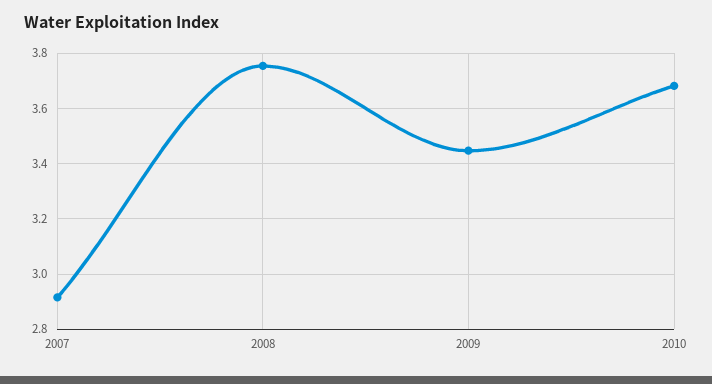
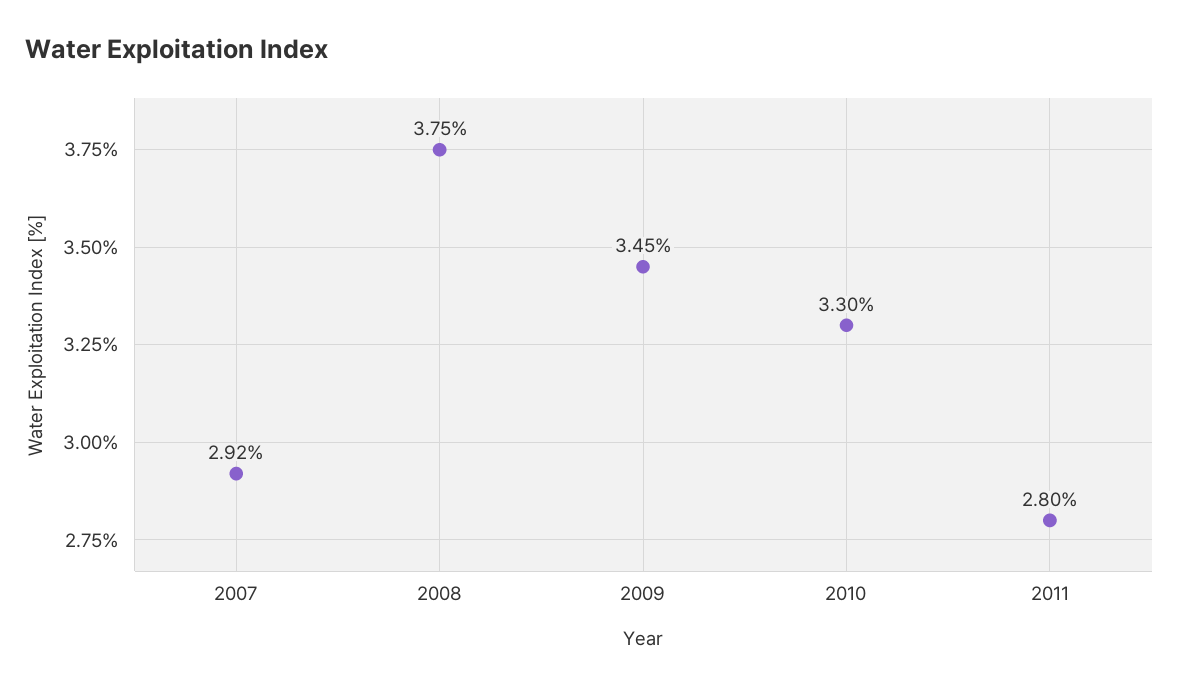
2010: 3.675 -> 3.3
2011: none -> 2.8

